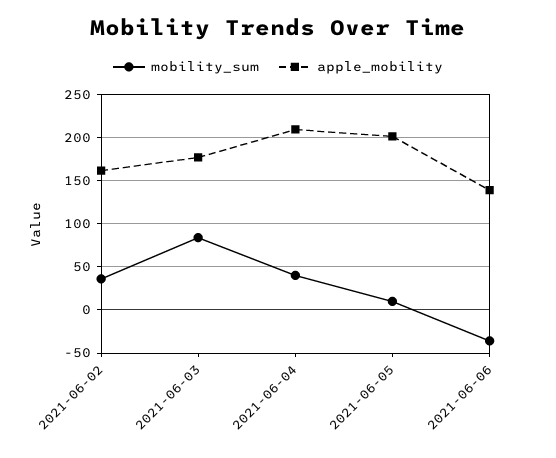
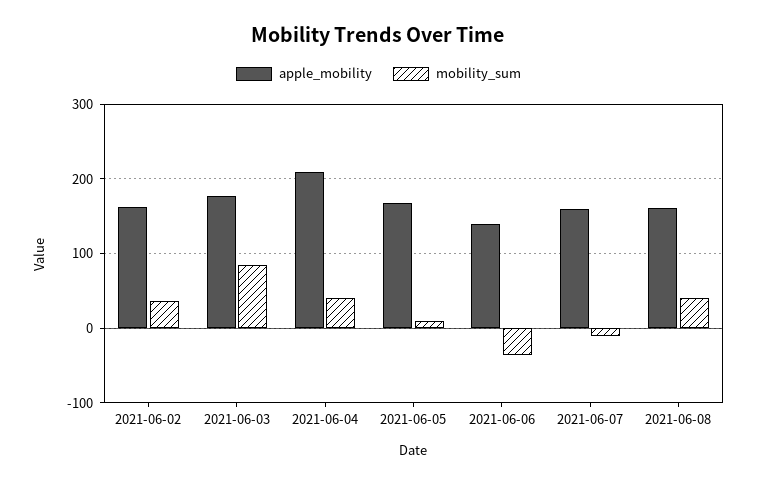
apple_mobility, 2021-06-05: 200 -> 170
apple_mobility, 2021-06-07: none -> 160
mobility_sum, 2021-06-07: none -> -10
apple_mobility, 2021-06-08: none -> 160
mobility_sum, 2021-06-08: none -> 40

